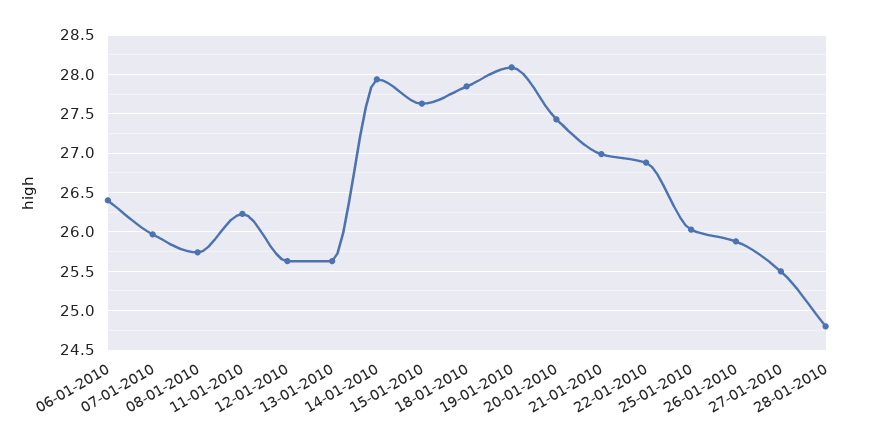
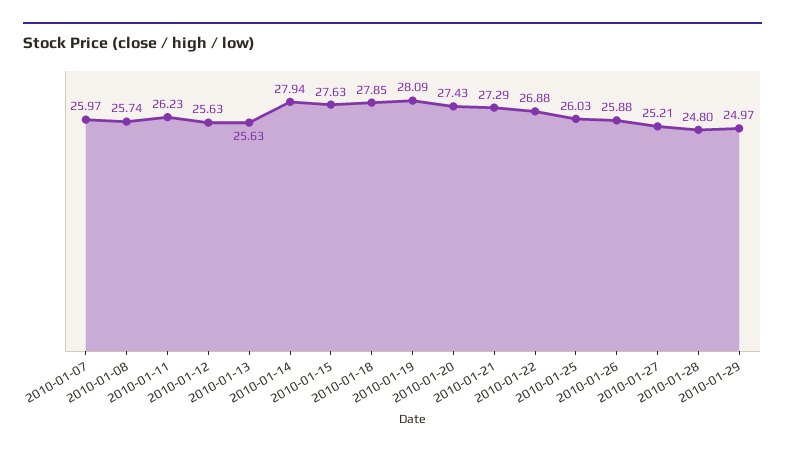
06-01-2010: 26.4 -> none
21-01-2010: 27 -> 27.29
27-01-2010: 25.5 -> 25.21
2010-01-29: none -> 24.97

